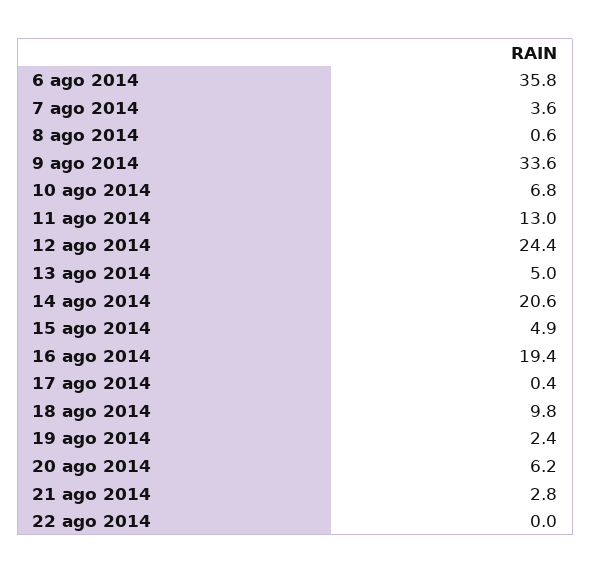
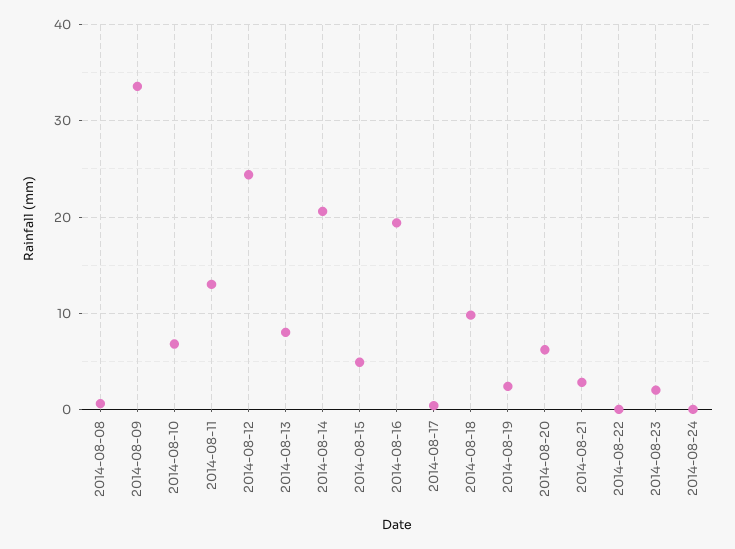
6 ago 2014: 35.8 -> none
7 ago 2014: 3.6 -> none
13 ago 2014: 5 -> 8
2014-08-23: none -> 2
2014-08-24: none -> 0

